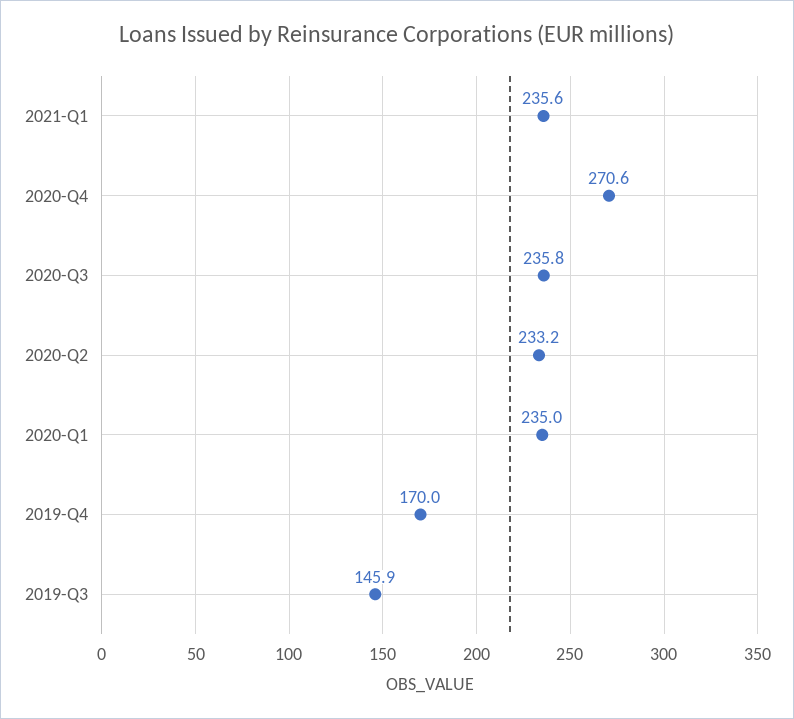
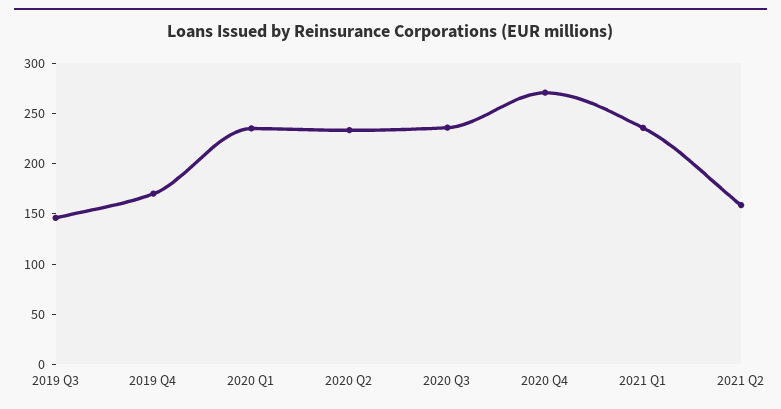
2021 Q2: none -> 160

